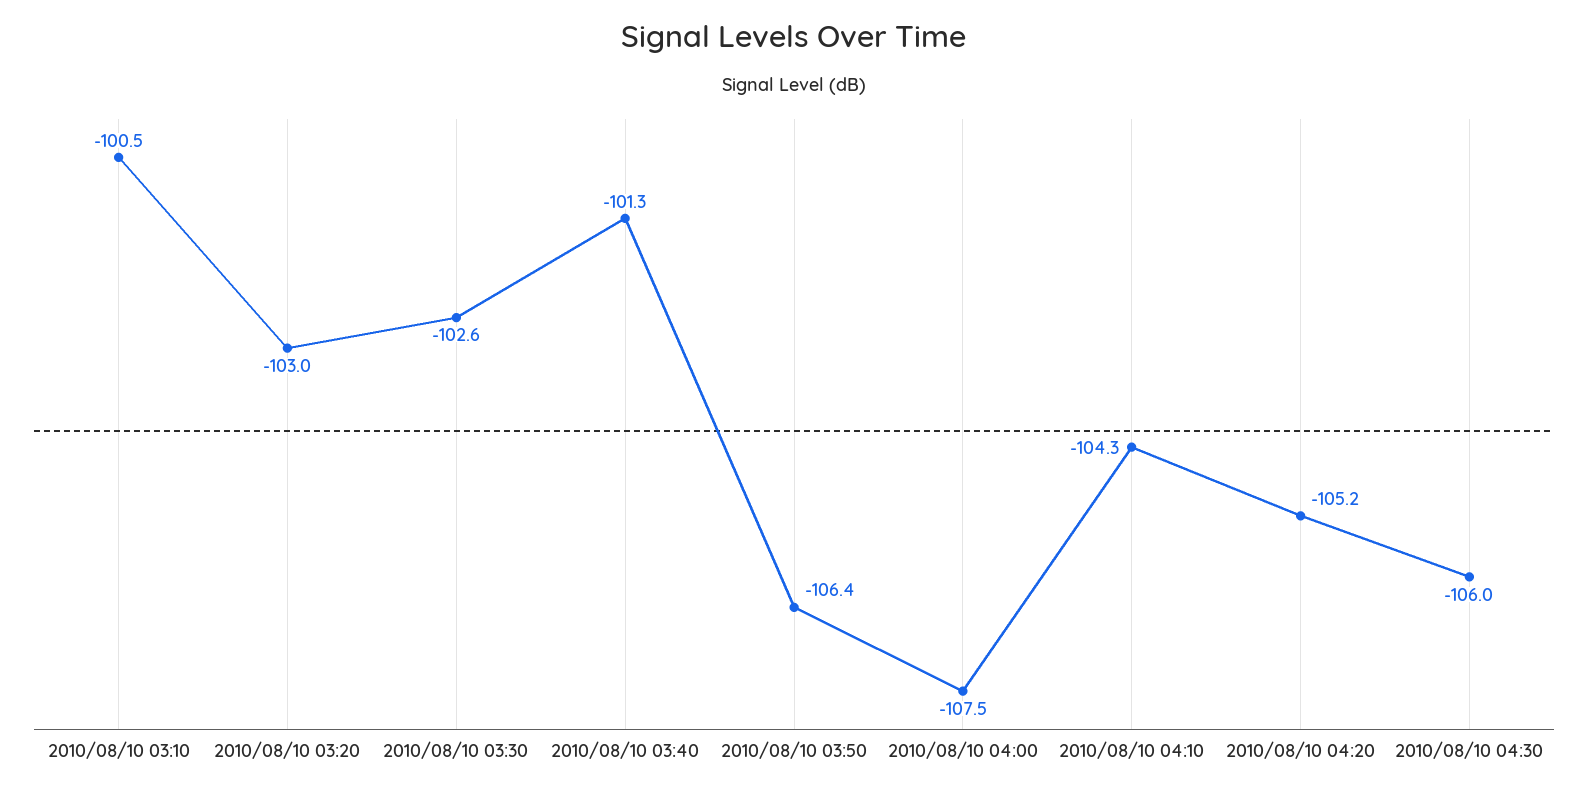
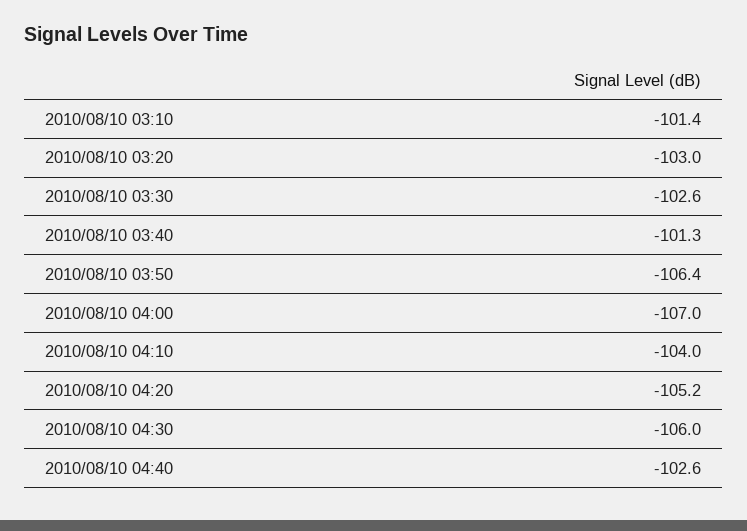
2010/08/10 03:10: -100.5 -> -101.4
2010/08/10 04:00: -107.5 -> -107
2010/08/10 04:10: -104.3 -> -104
2010/08/10 04:40: none -> -102.6

